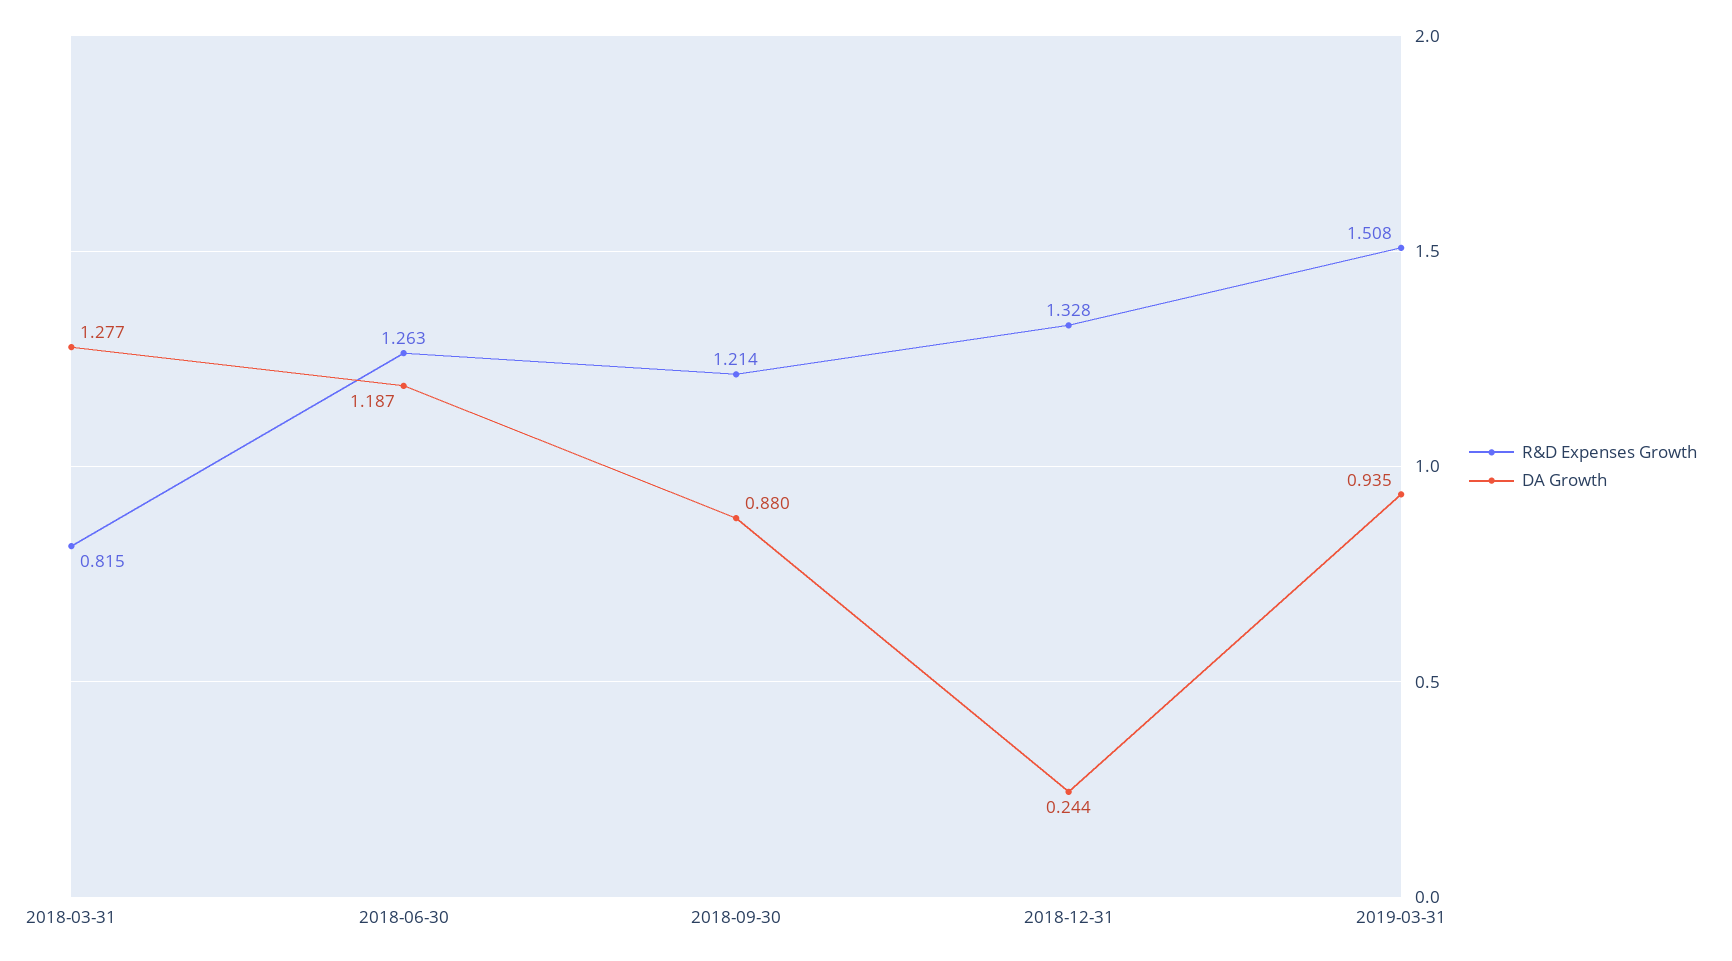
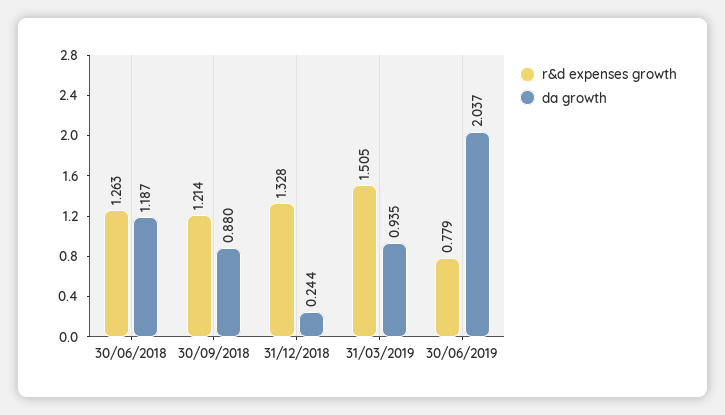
R&D Expenses Growth, 2018-03-31: 0.815 -> none
DA Growth, 2018-03-31: 1.277 -> none
R&D Expenses Growth, 2019-03-31: 1.508 -> 1.505
R&D Expenses Growth, 30/06/2019: none -> 0.779
DA Growth, 30/06/2019: none -> 2.037

